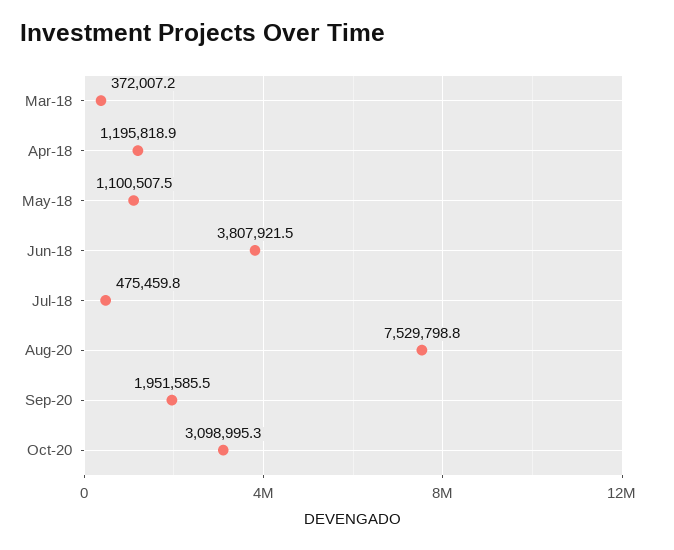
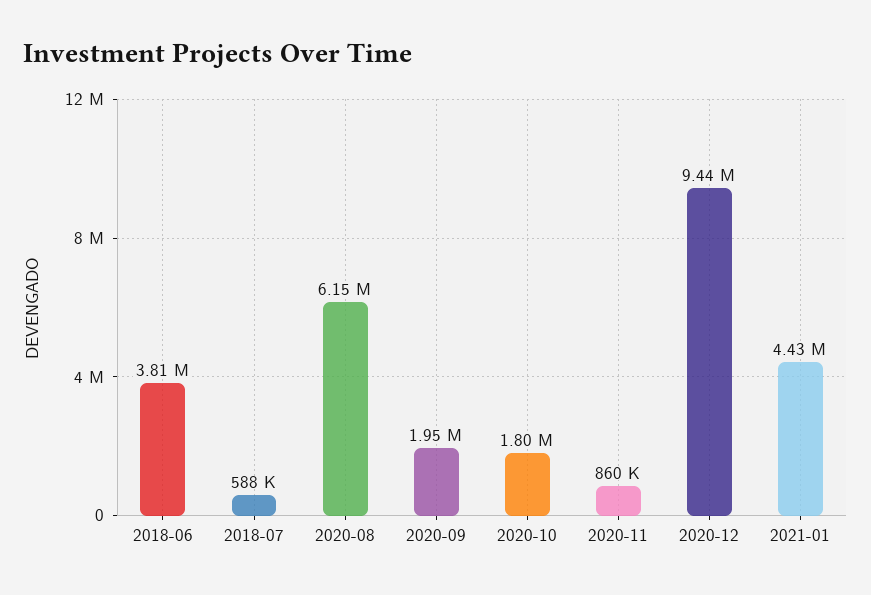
Mar-18: 372007.2 -> none
Apr-18: 1195818.9 -> none
May-18: 1100507.5 -> none
Jul-18: 475459.8 -> 588000
Aug-20: 7529798.8 -> 6150000
Oct-20: 3098995.3 -> 1800000
2020-11: none -> 860000
2020-12: none -> 9440000
2021-01: none -> 4430000

